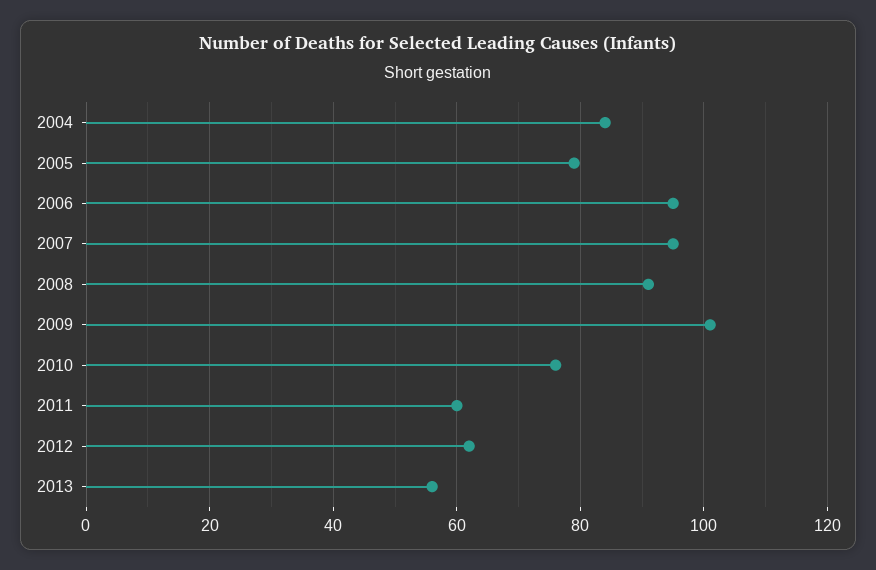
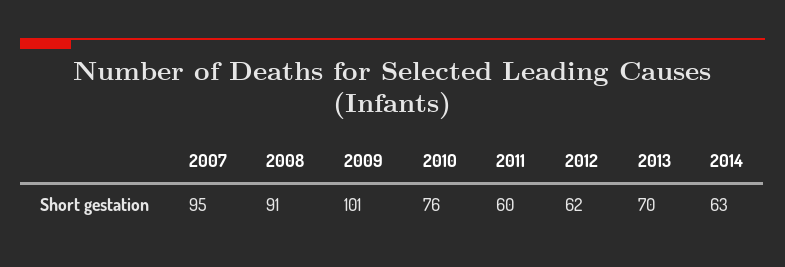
2004: 85 -> none
2005: 80 -> none
2006: 95 -> none
2013: 55 -> 70
2014: none -> 63

